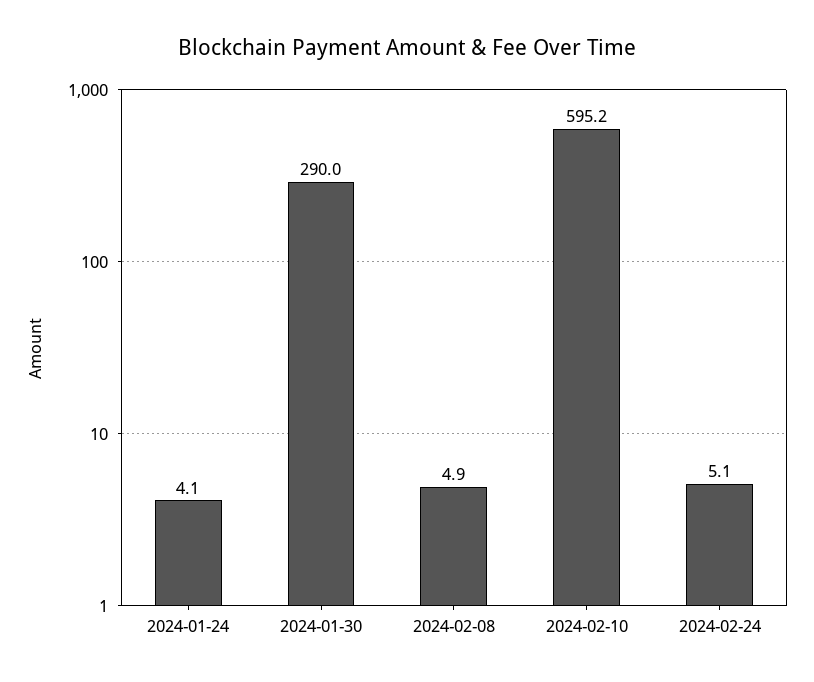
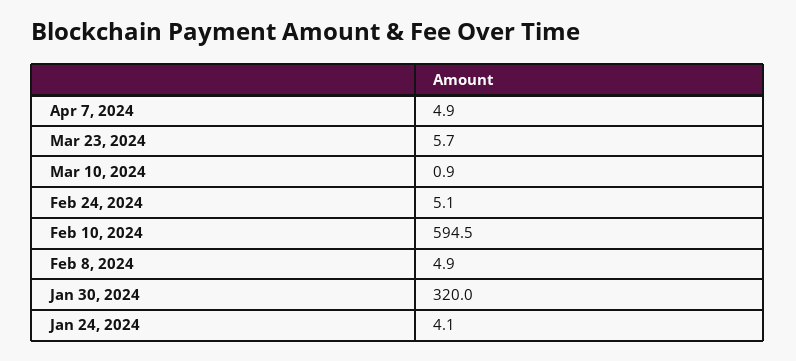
2024-01-30: 290 -> 320
2024-02-10: 595.2 -> 594.5
Apr 7, 2024: none -> 4.9
Mar 23, 2024: none -> 5.7
Mar 10, 2024: none -> 0.9

